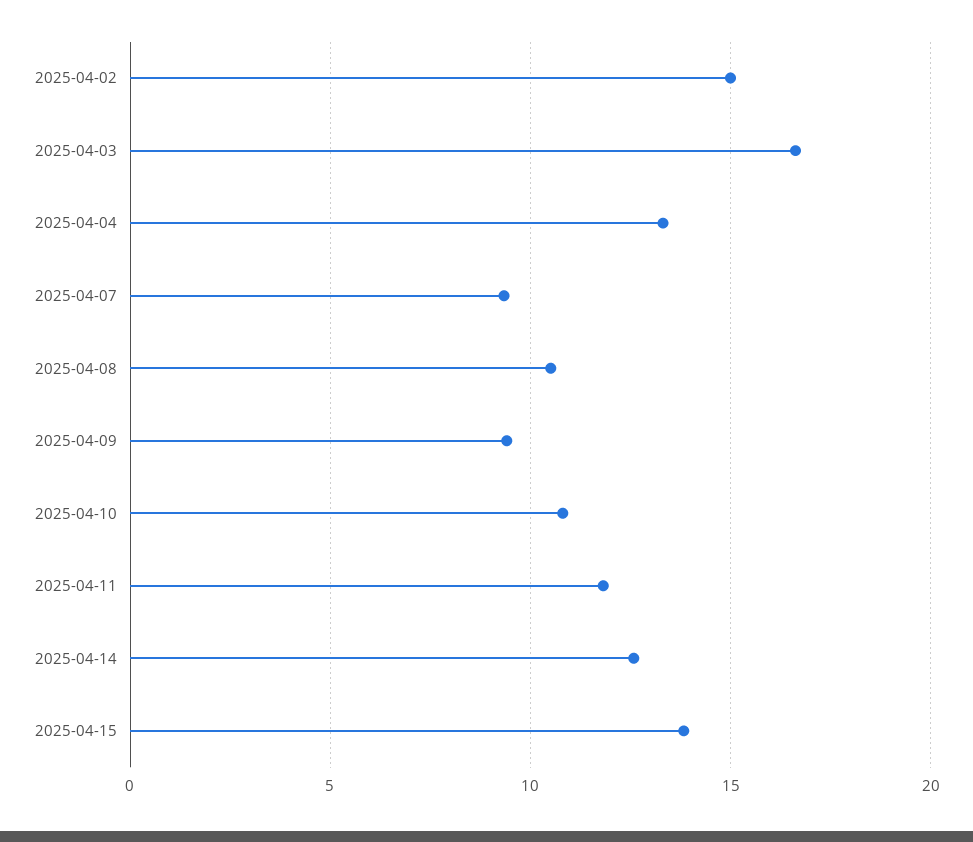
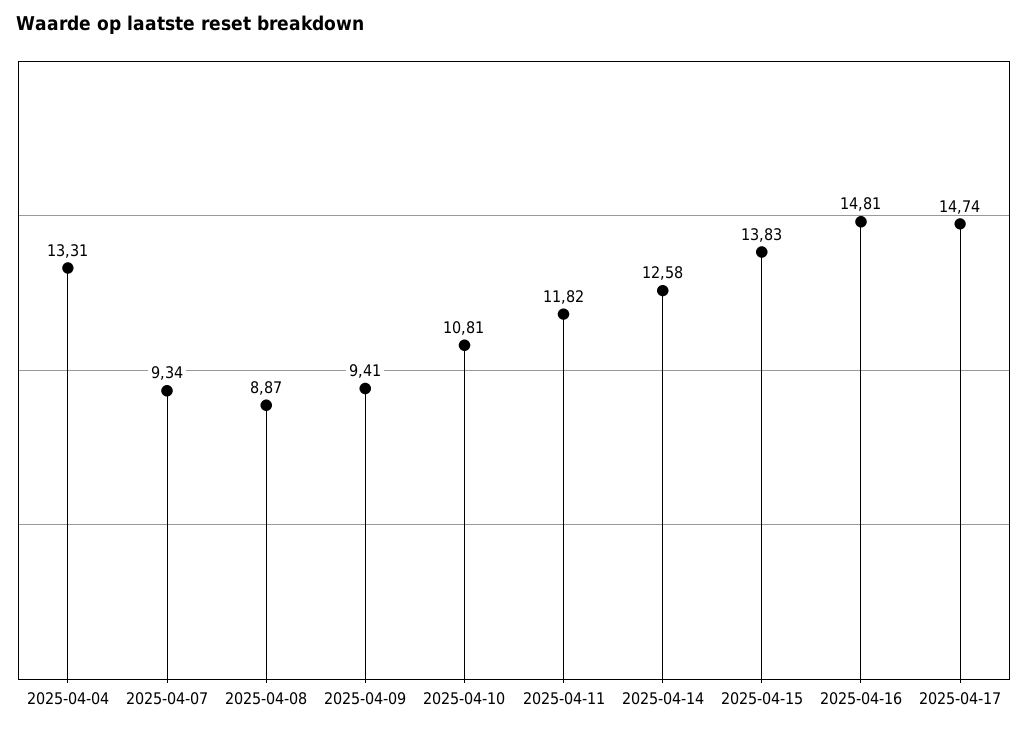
2025-04-02: 15 -> none
2025-04-03: 16.5 -> none
2025-04-08: 10.5 -> 8.87
2025-04-16: none -> 14.81
2025-04-17: none -> 14.74

